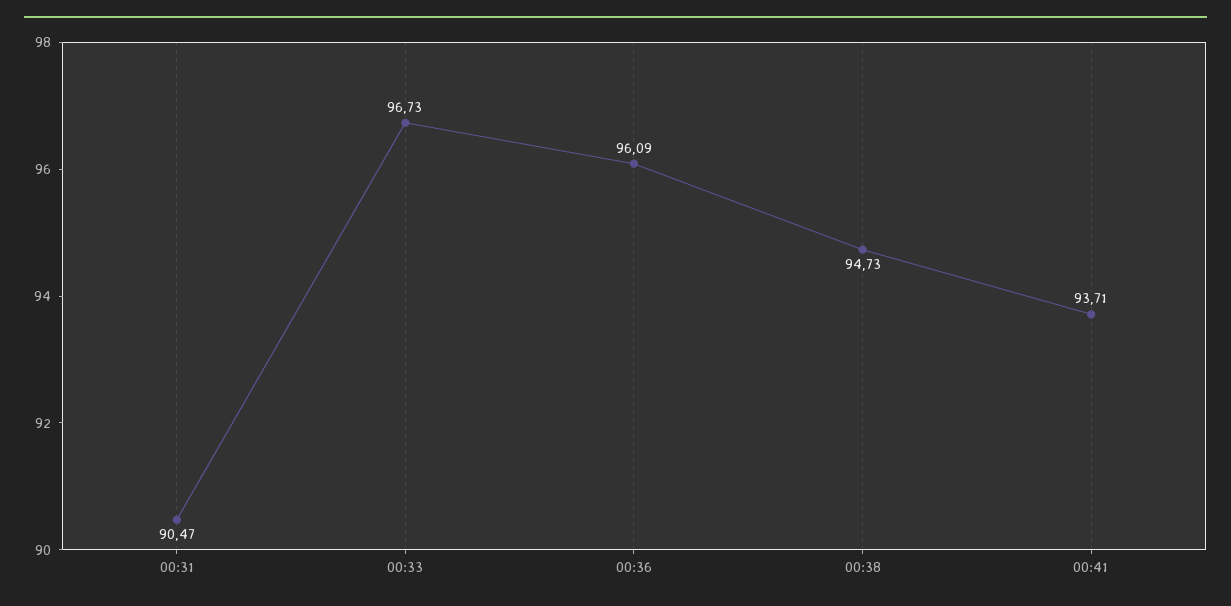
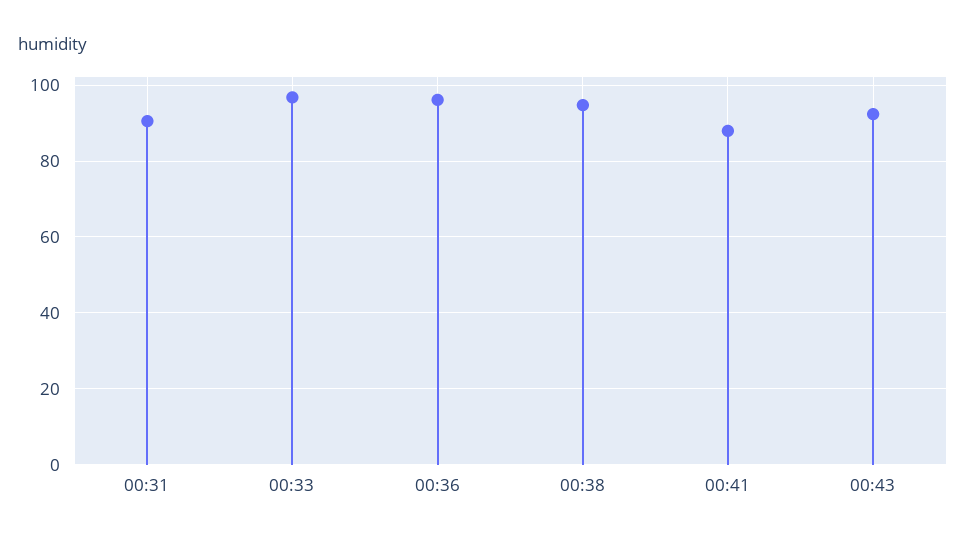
00:41: 93.71 -> 88
00:43: none -> 92

